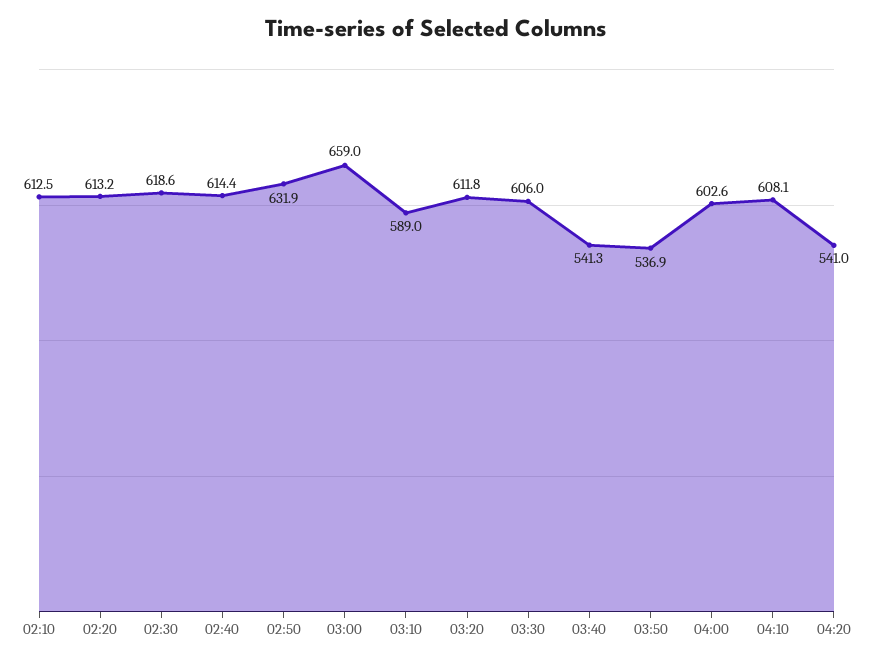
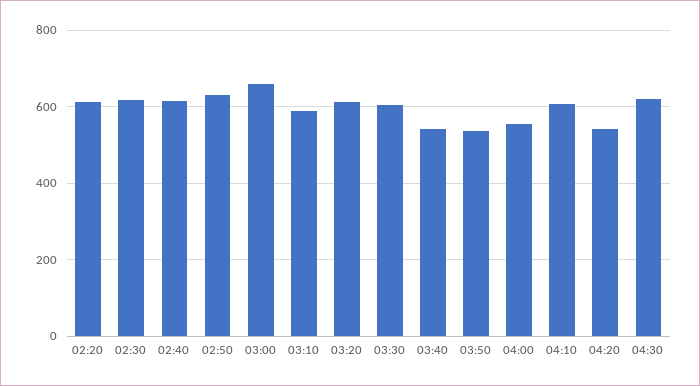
02:10: 612.5 -> none
04:00: 602.6 -> 560
04:30: none -> 620

